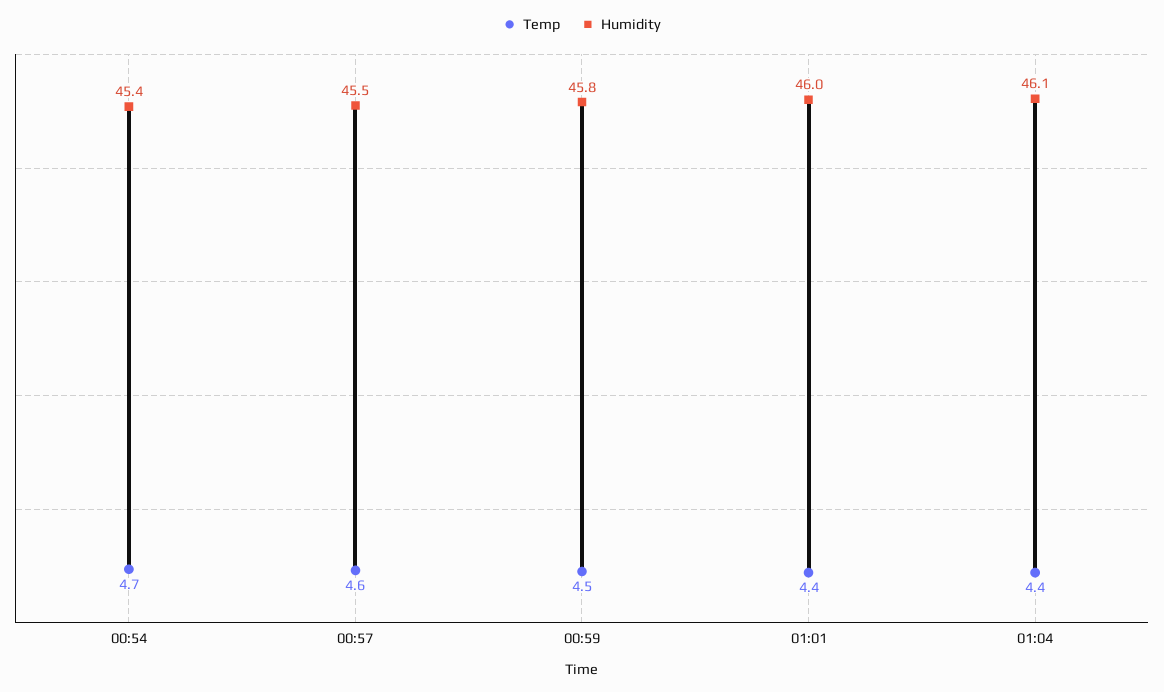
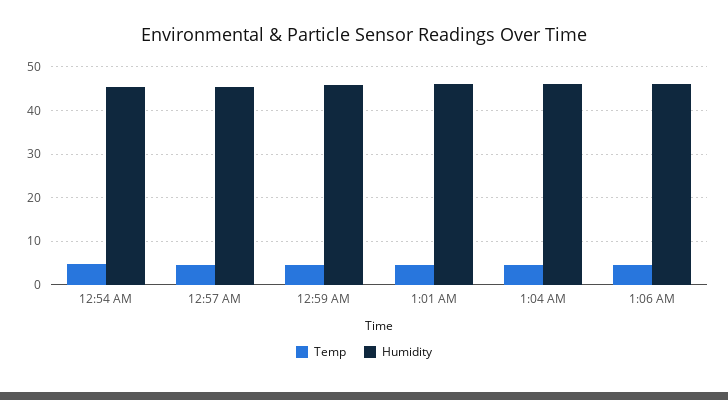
Temp, 1:06 AM: none -> 4
Humidity, 1:06 AM: none -> 46

